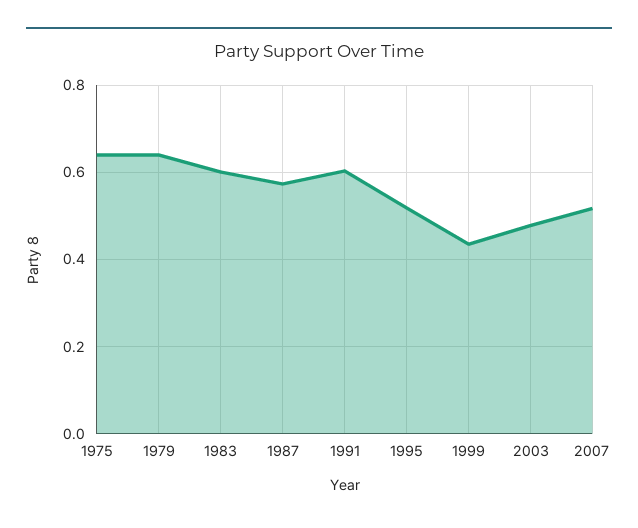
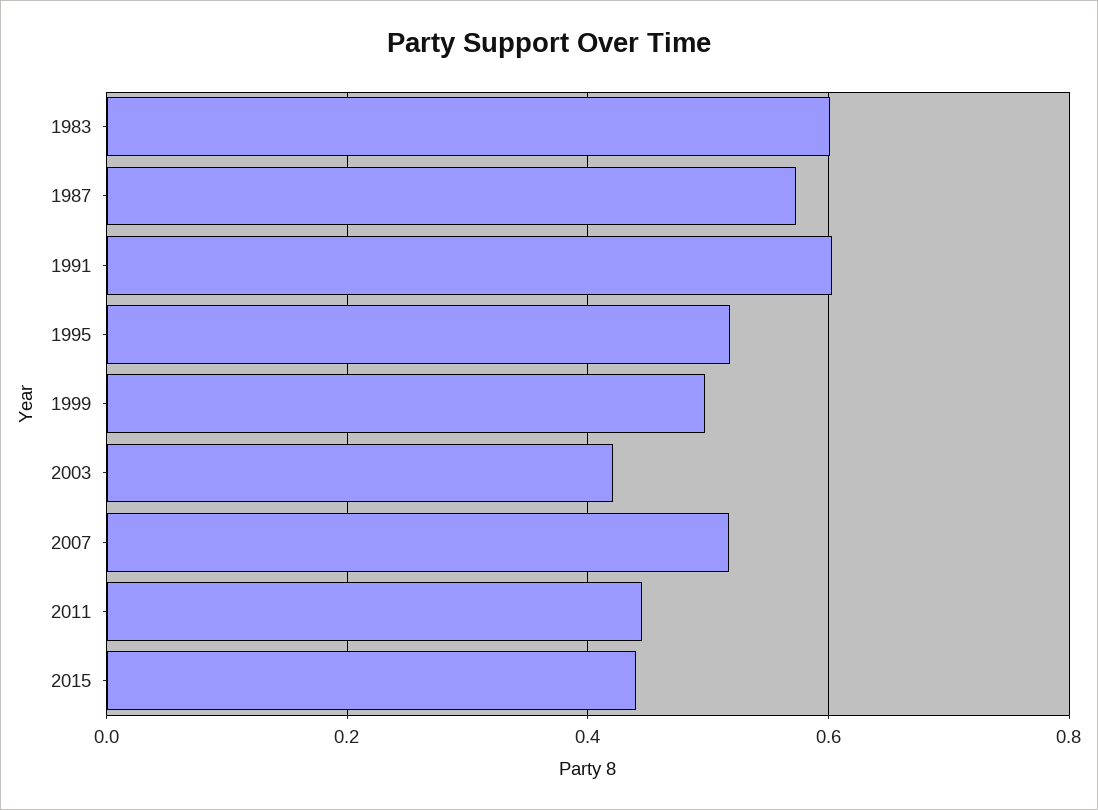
1975: 0.64 -> none
1979: 0.64 -> none
1999: 0.44 -> 0.5
2003: 0.48 -> 0.42
2011: none -> 0.44
2015: none -> 0.44

